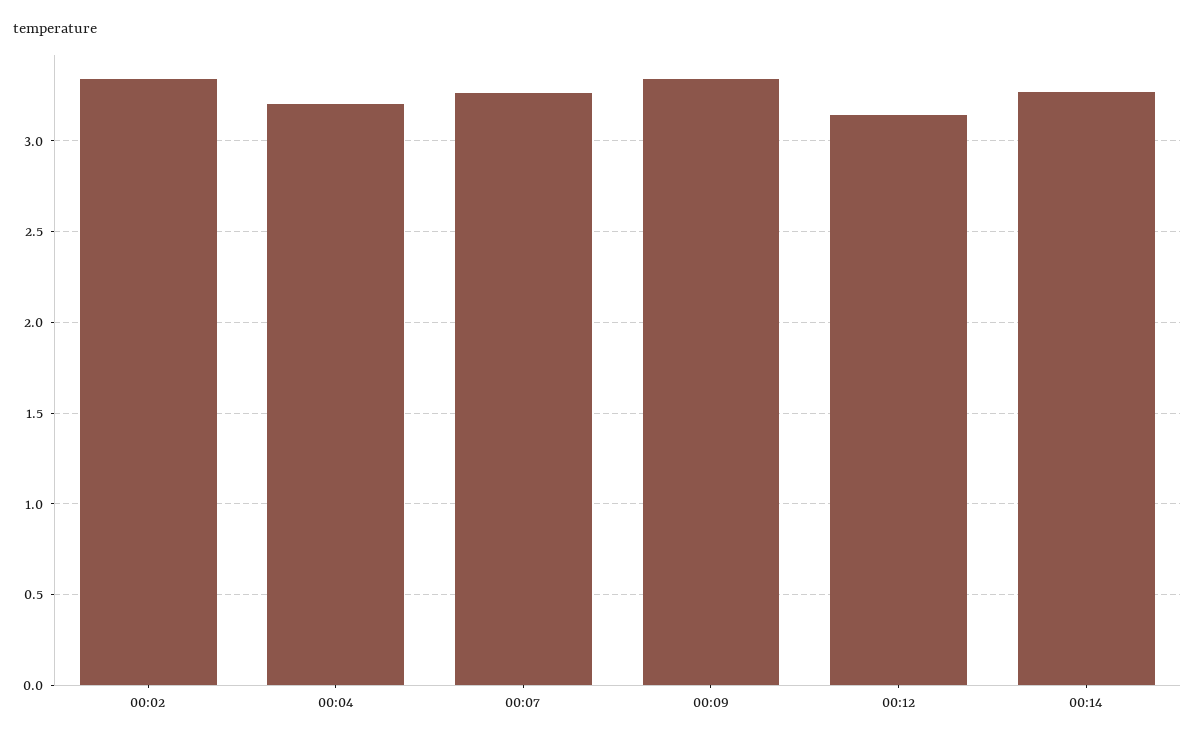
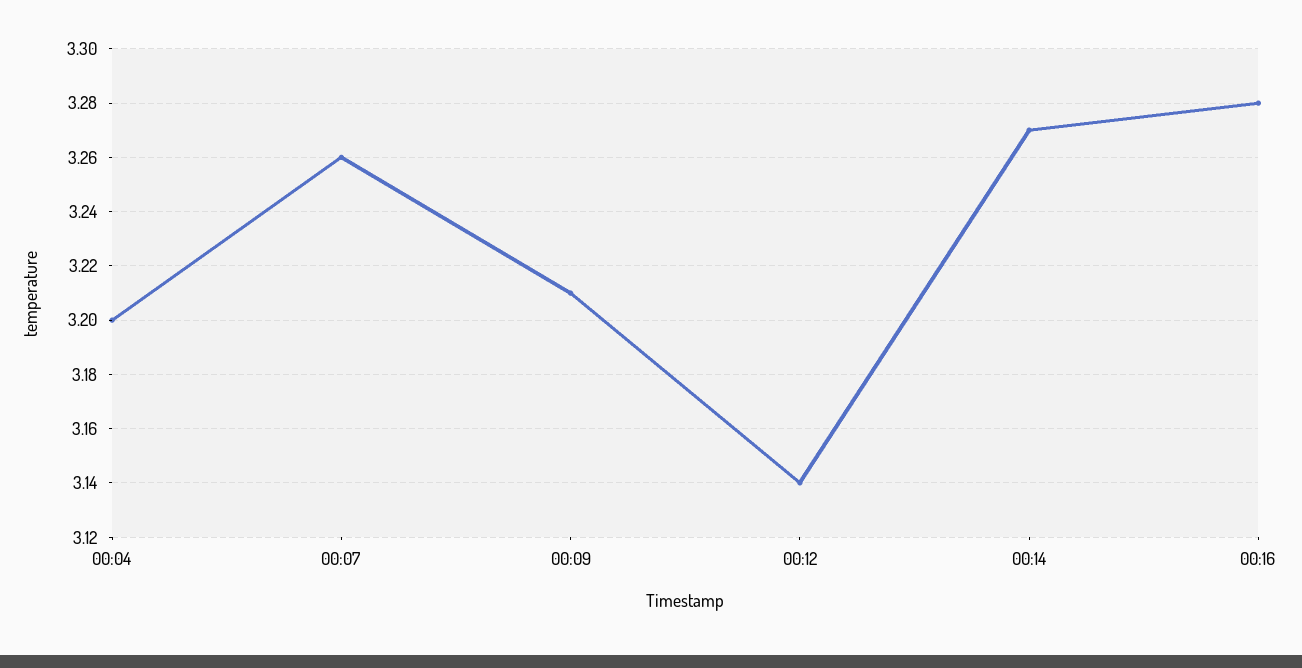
00:02: 3.35 -> none
00:09: 3.35 -> 3.21
00:16: none -> 3.28

